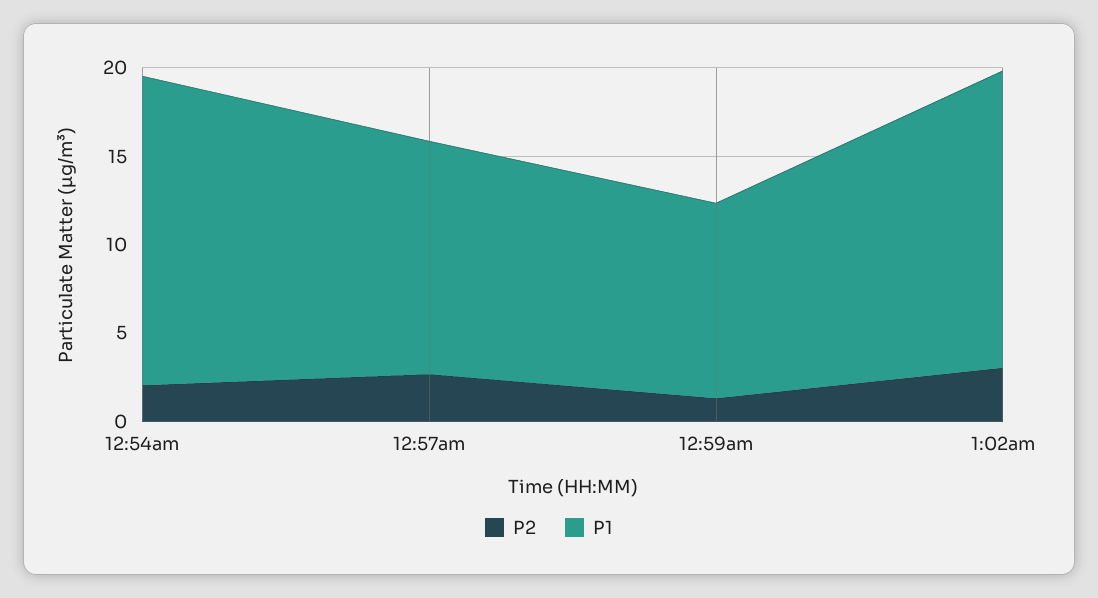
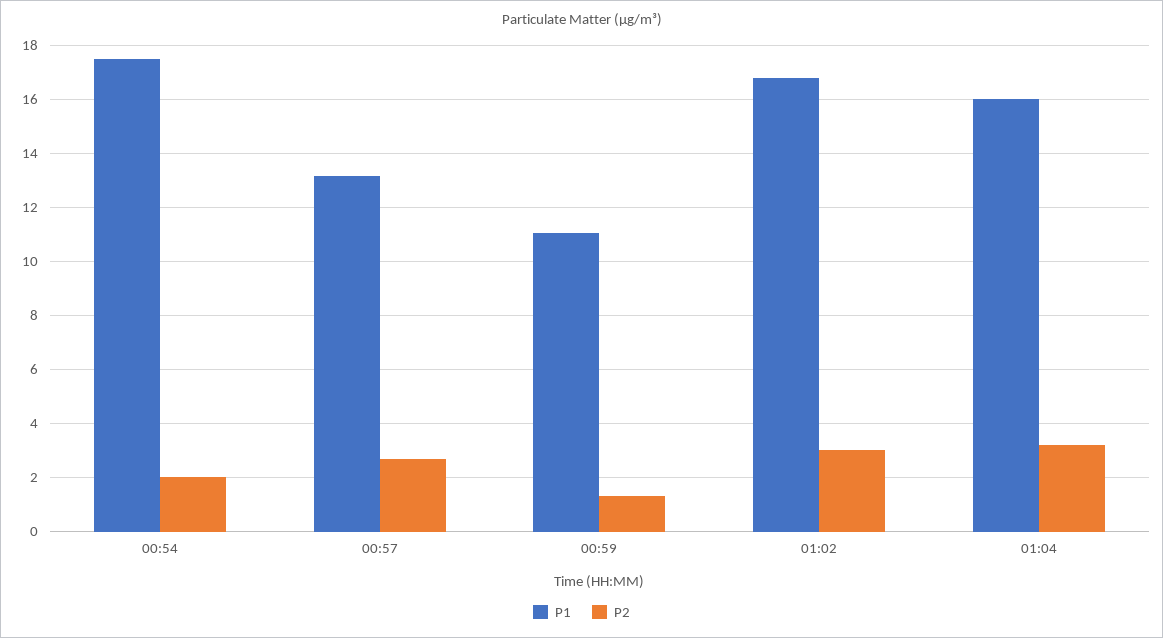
P1, 01:04: none -> 16
P2, 01:04: none -> 3.25

